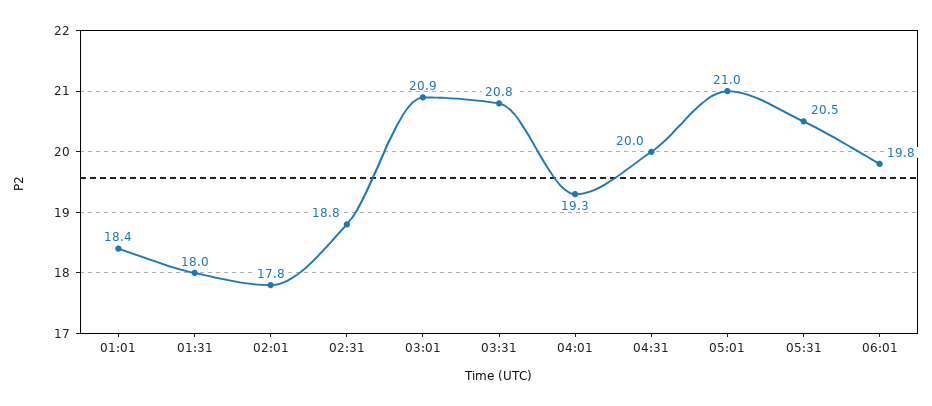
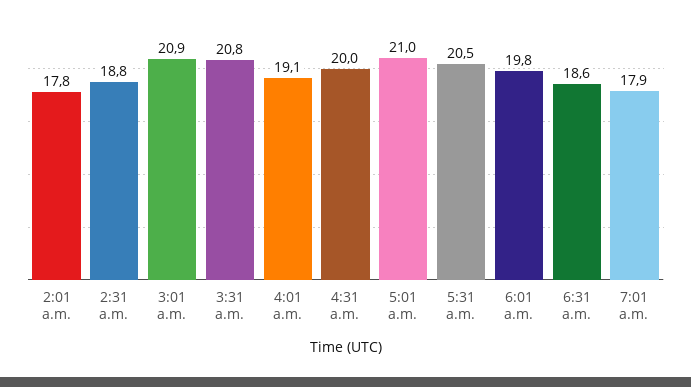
01:01: 18.4 -> none
01:31: 18 -> none
04:01: 19.3 -> 19.1
6:31 a.m.: none -> 18.6
7:01 a.m.: none -> 17.9

